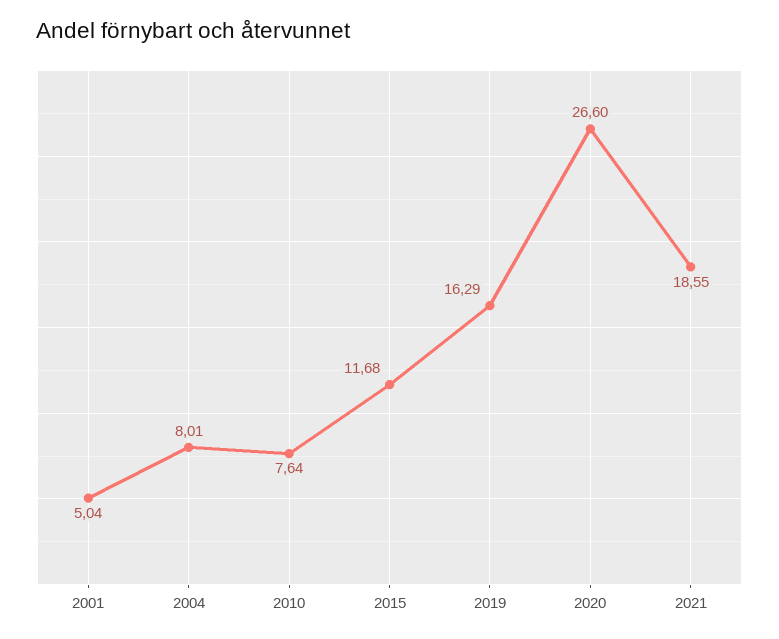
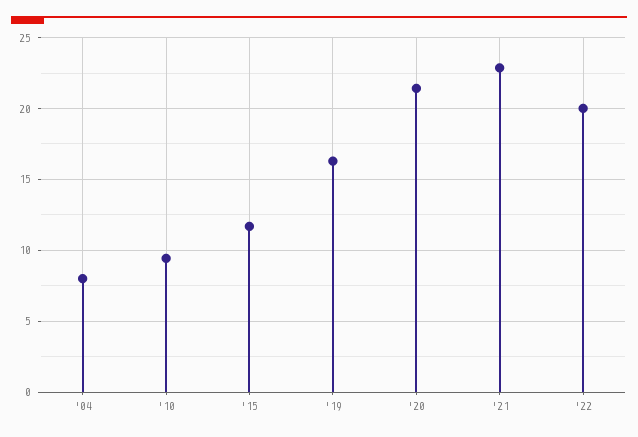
2001: 5.04 -> none
2010: 7.64 -> 9.5
2020: 26.6 -> 21.5
2021: 18.55 -> 23
'22: none -> 20

